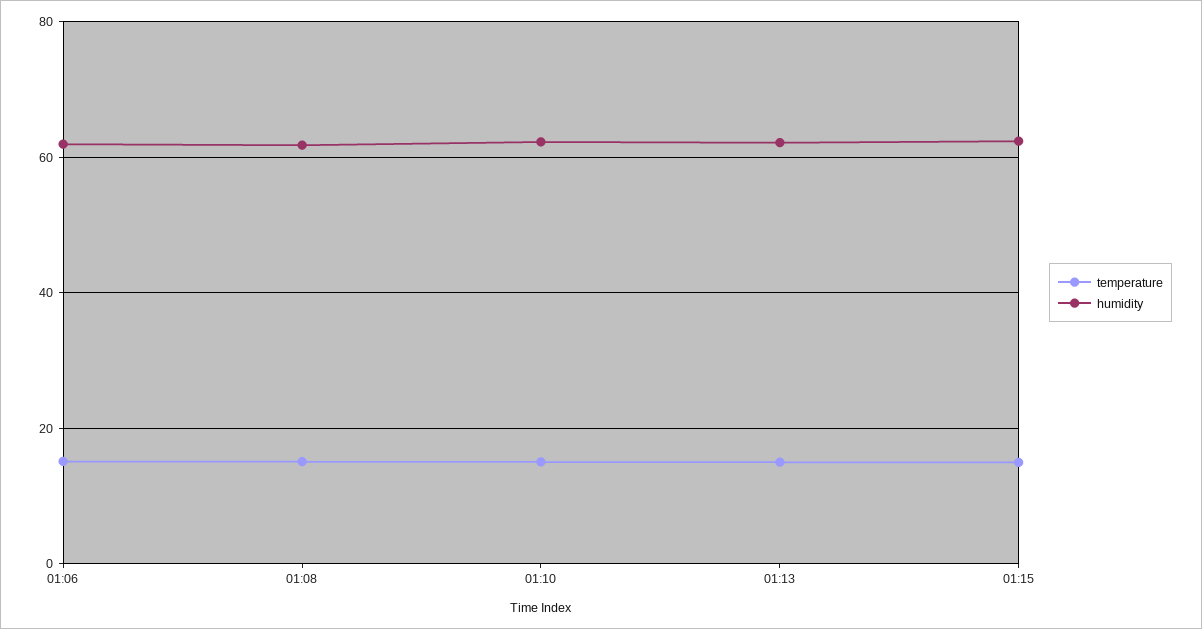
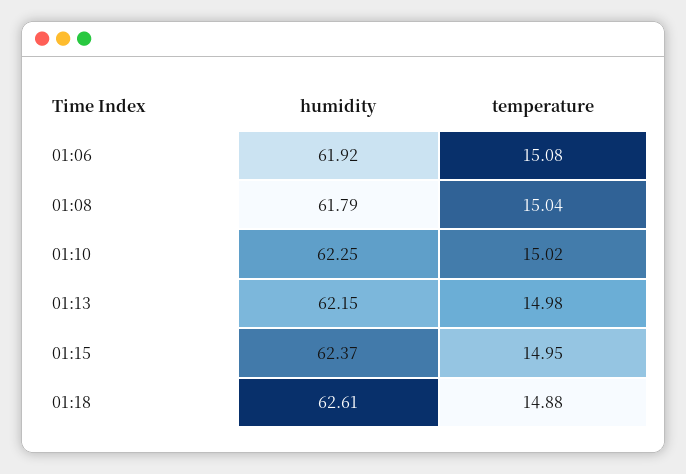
humidity, 01:18: none -> 62.61
temperature, 01:18: none -> 14.88

